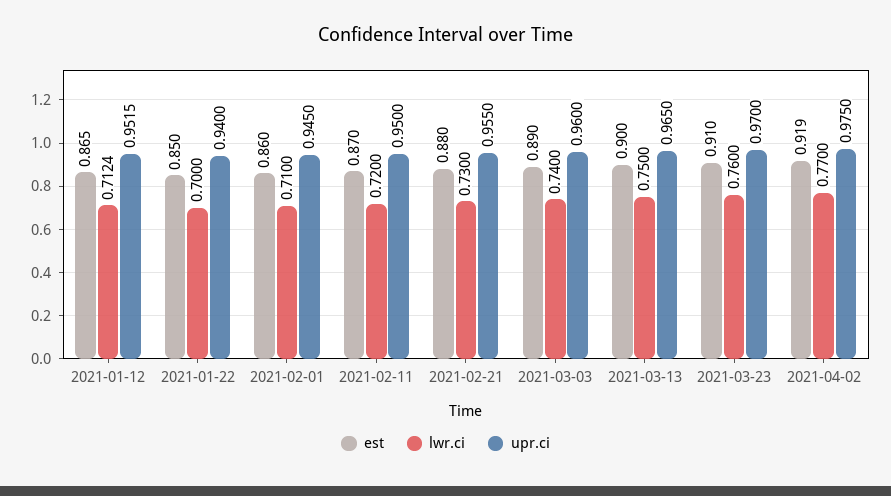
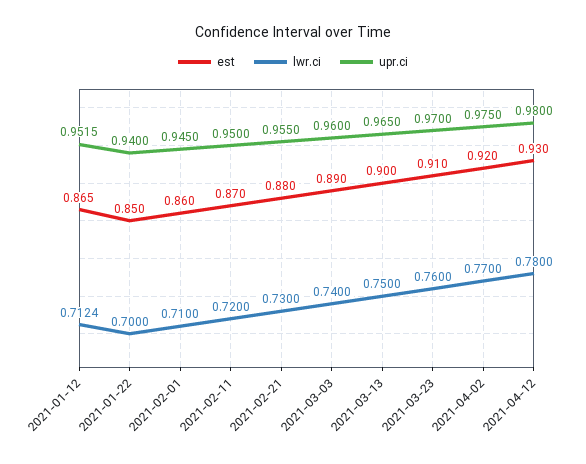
est, 2021-04-02: 0.919 -> 0.92
est, 2021-04-12: none -> 0.93
lwr.ci, 2021-04-12: none -> 0.78
upr.ci, 2021-04-12: none -> 0.98

